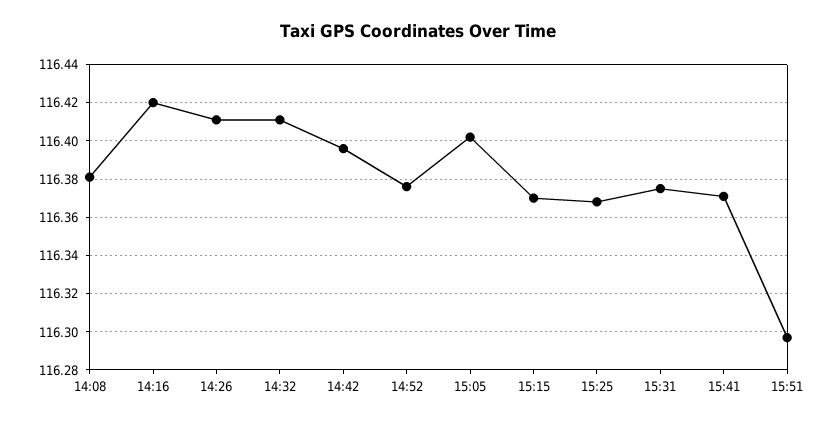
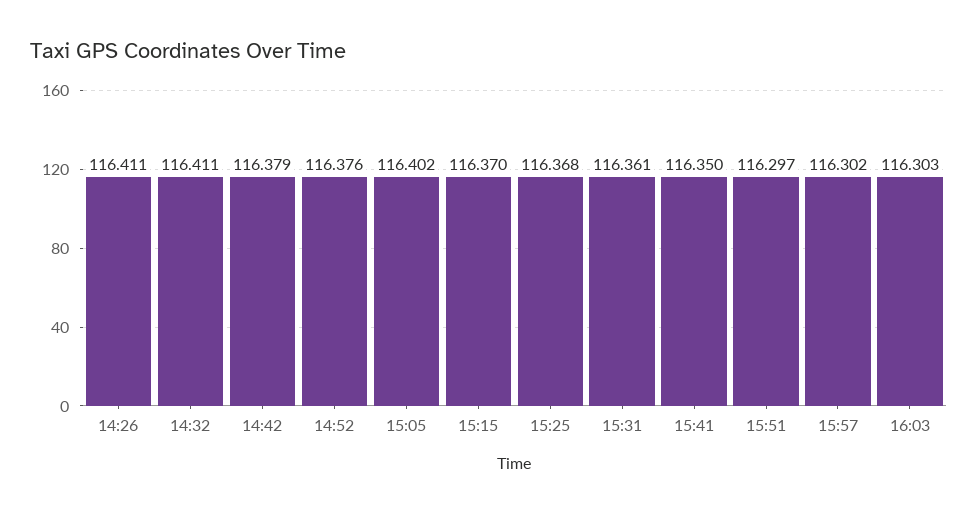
14:08: 116.38 -> none
14:16: 116.42 -> none
14:42: 116.395 -> 116.379
15:31: 116.375 -> 116.361
15:41: 116.37 -> 116.35
15:57: none -> 116.302
16:03: none -> 116.303

